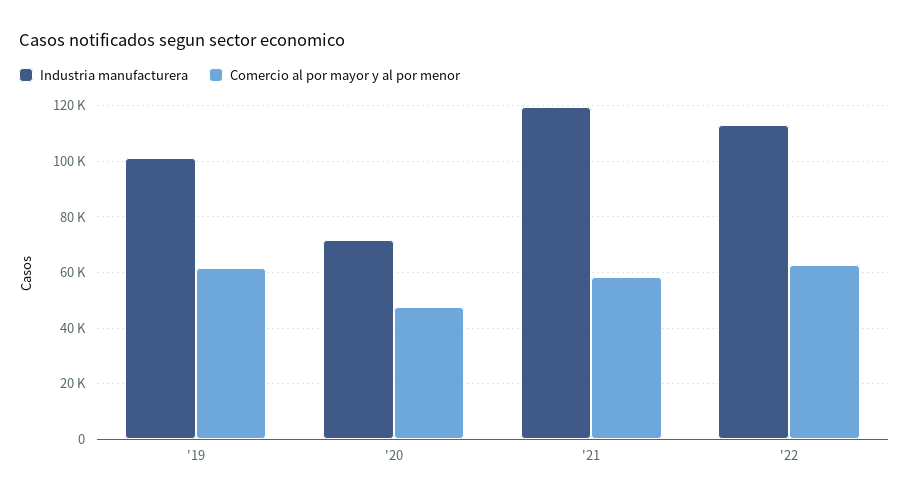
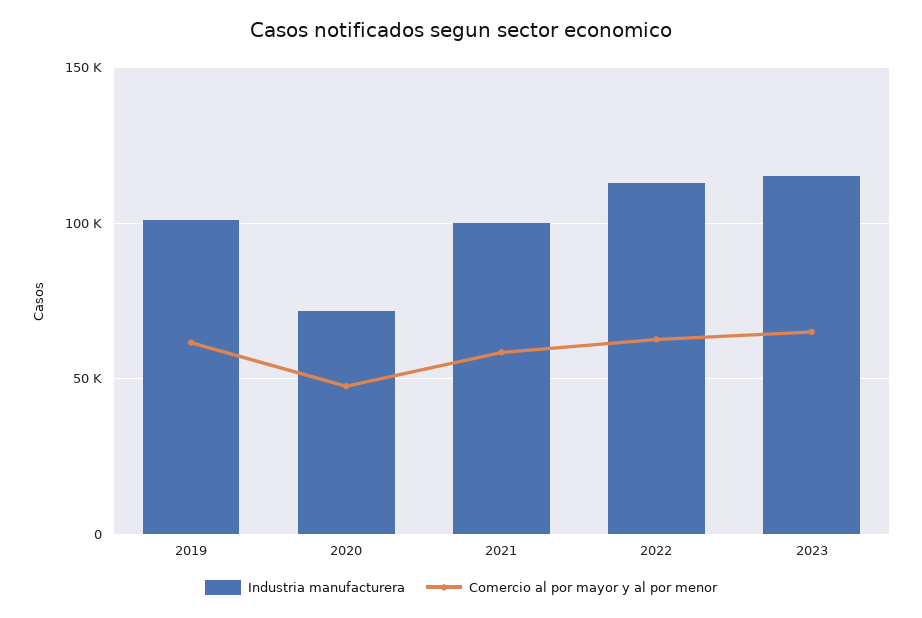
Industria manufacturera, '21: 120000 -> 100000
Industria manufacturera, 2023: none -> 115000
Comercio al por mayor y al por menor, 2023: none -> 65000

